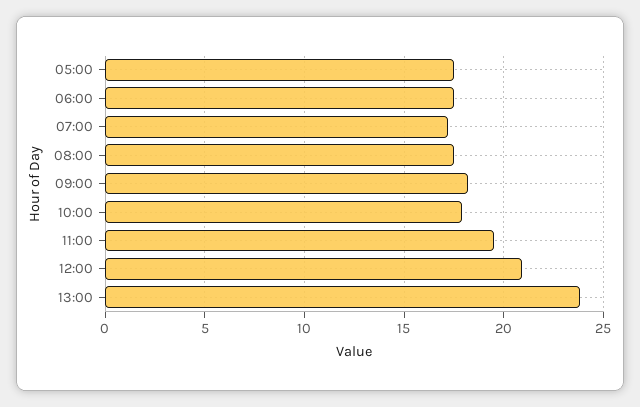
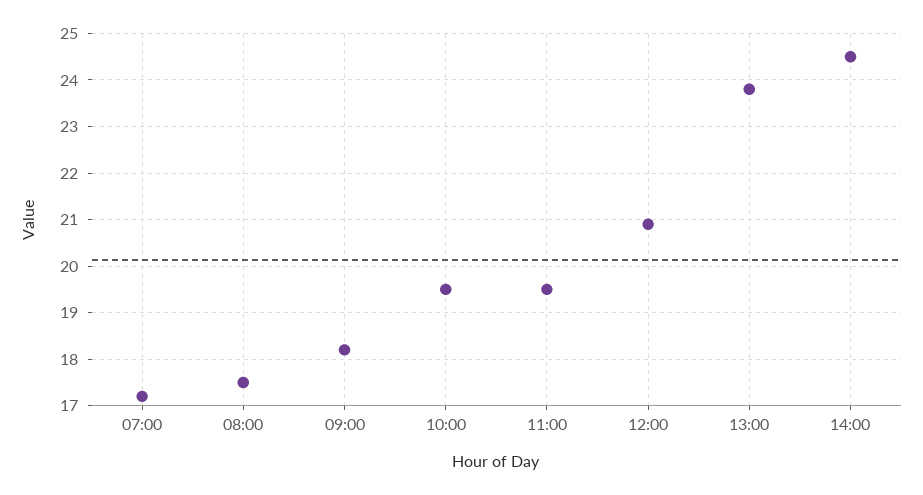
05:00: 17.5 -> none
06:00: 17.5 -> none
10:00: 18 -> 19.5
14:00: none -> 24.5

